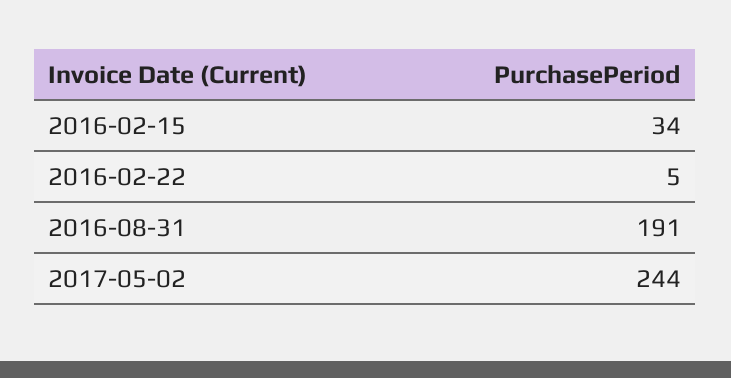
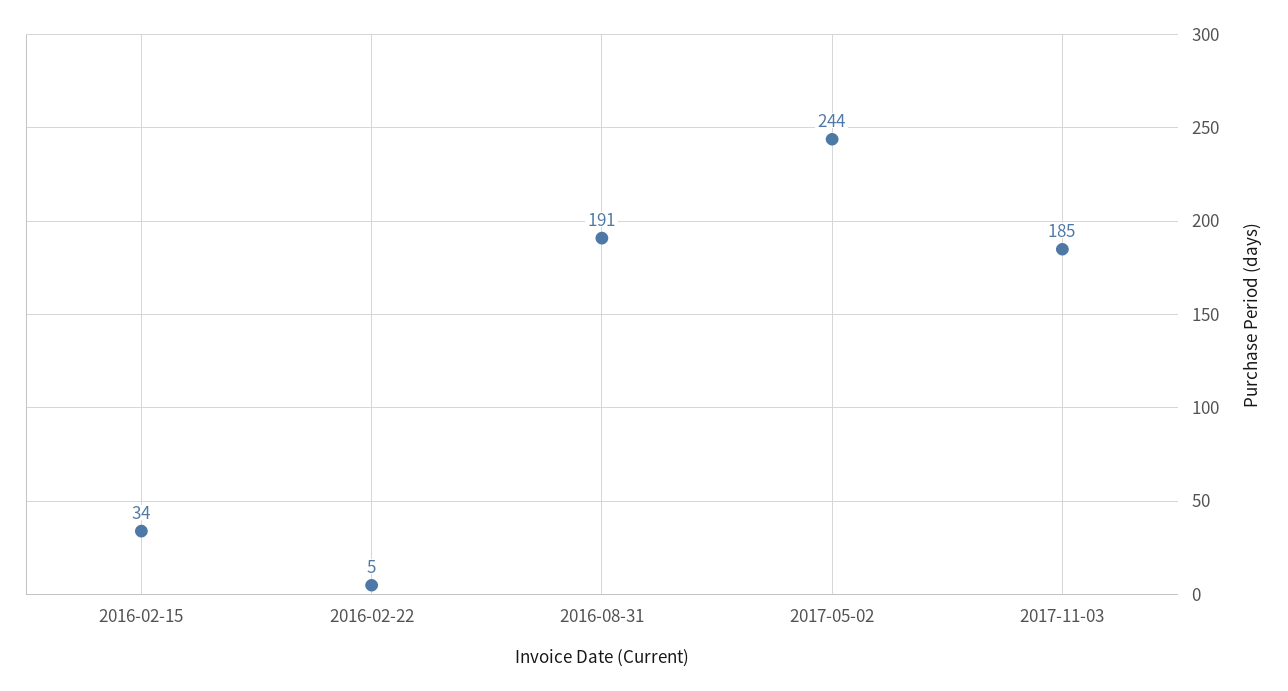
2017-11-03: none -> 185

